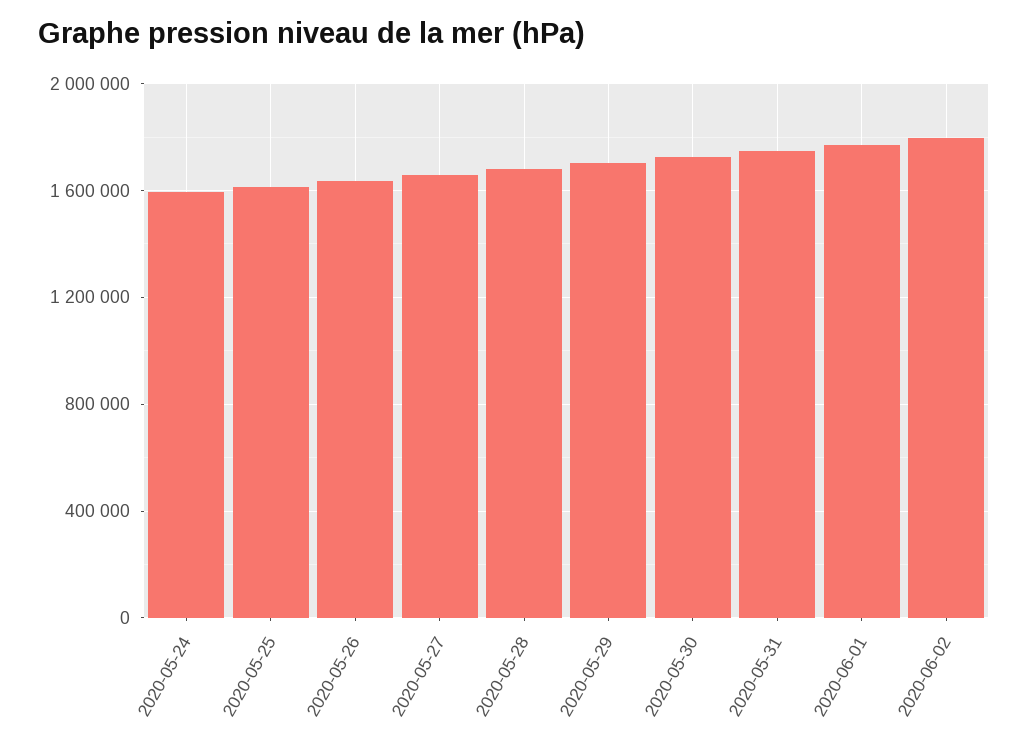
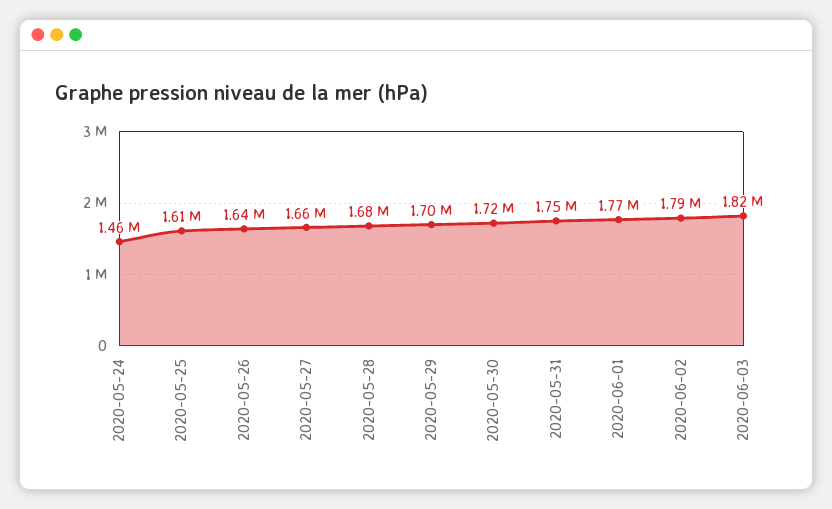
2020-05-24: 1600000 -> 1460000
2020-06-03: none -> 1820000

